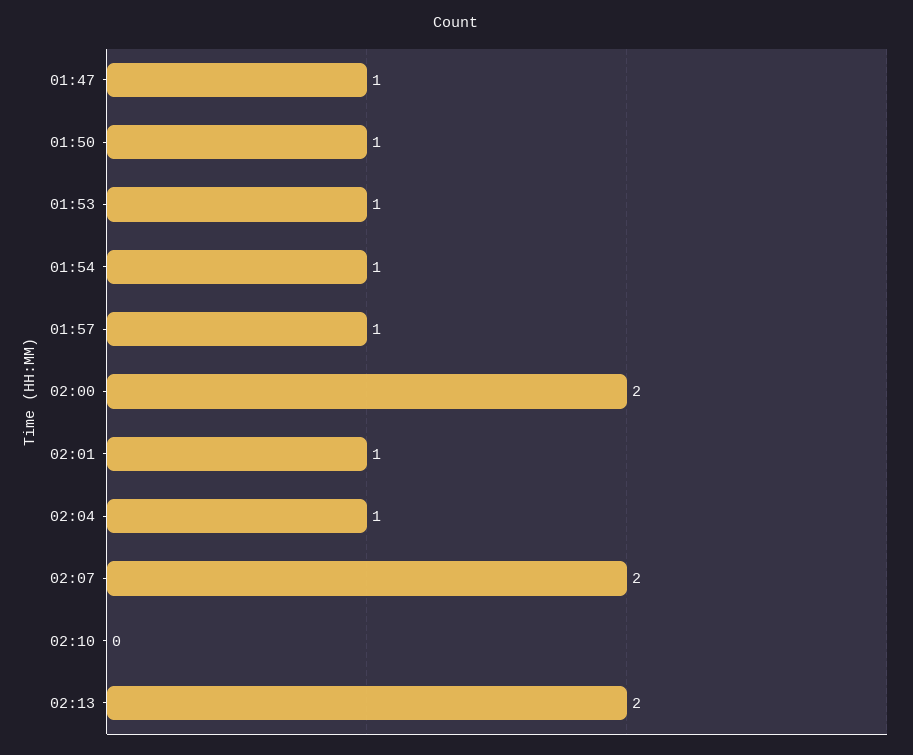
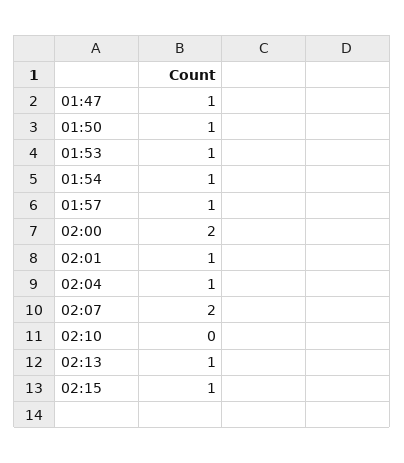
02:13: 2 -> 1
02:15: none -> 1

